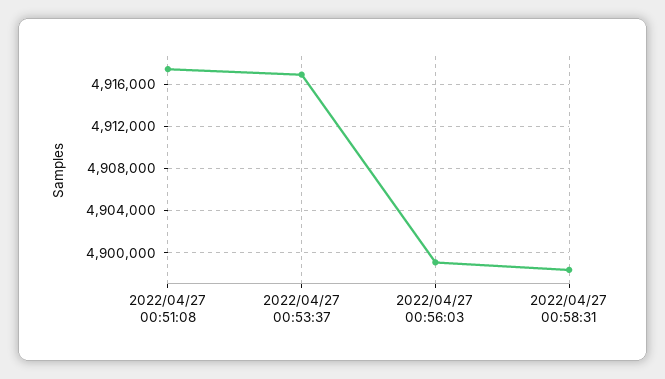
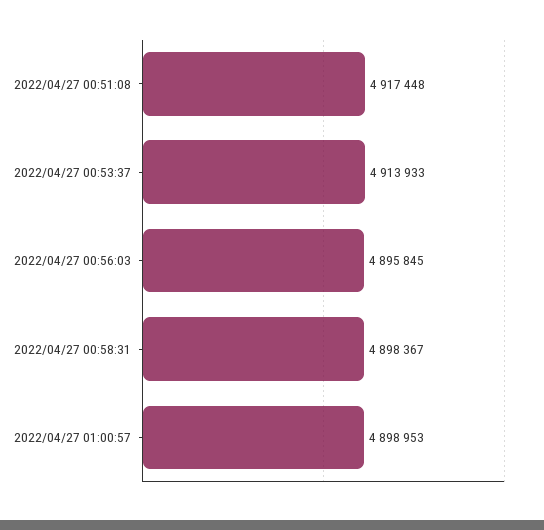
2022/04/27 00:53:37: 4917000 -> 4913933
2022/04/27 00:56:03: 4899000 -> 4895845
2022/04/27 01:00:57: none -> 4898953

